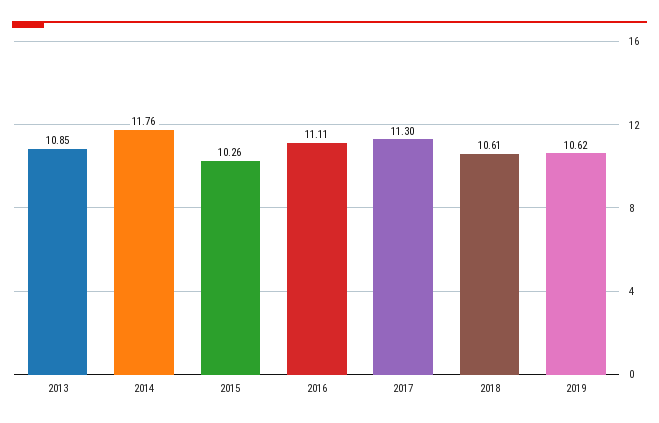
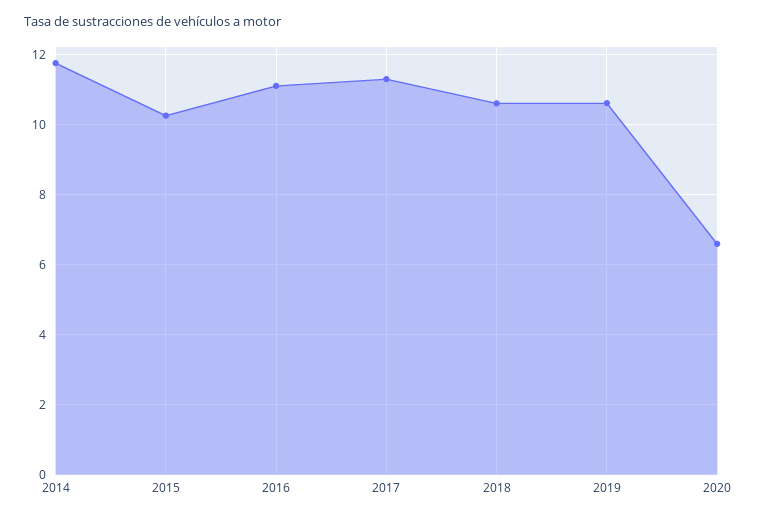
2013: 10.85 -> none
2020: none -> 6.6

